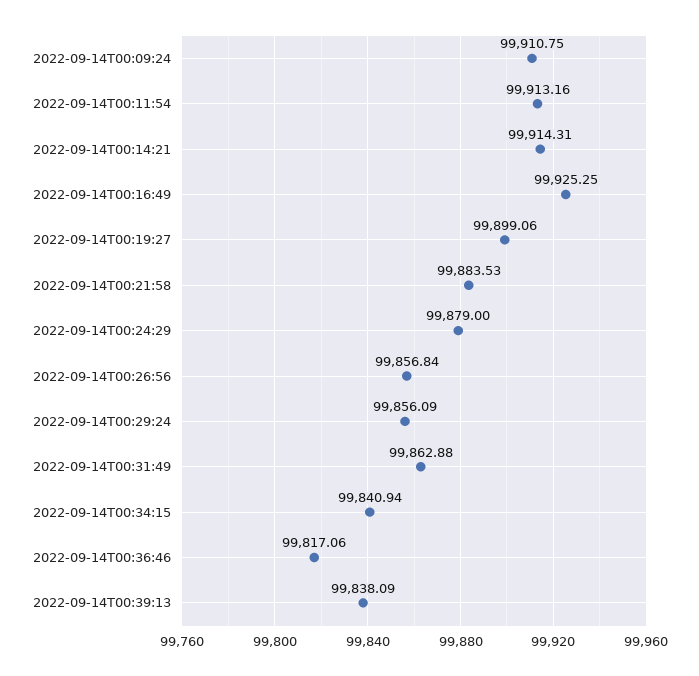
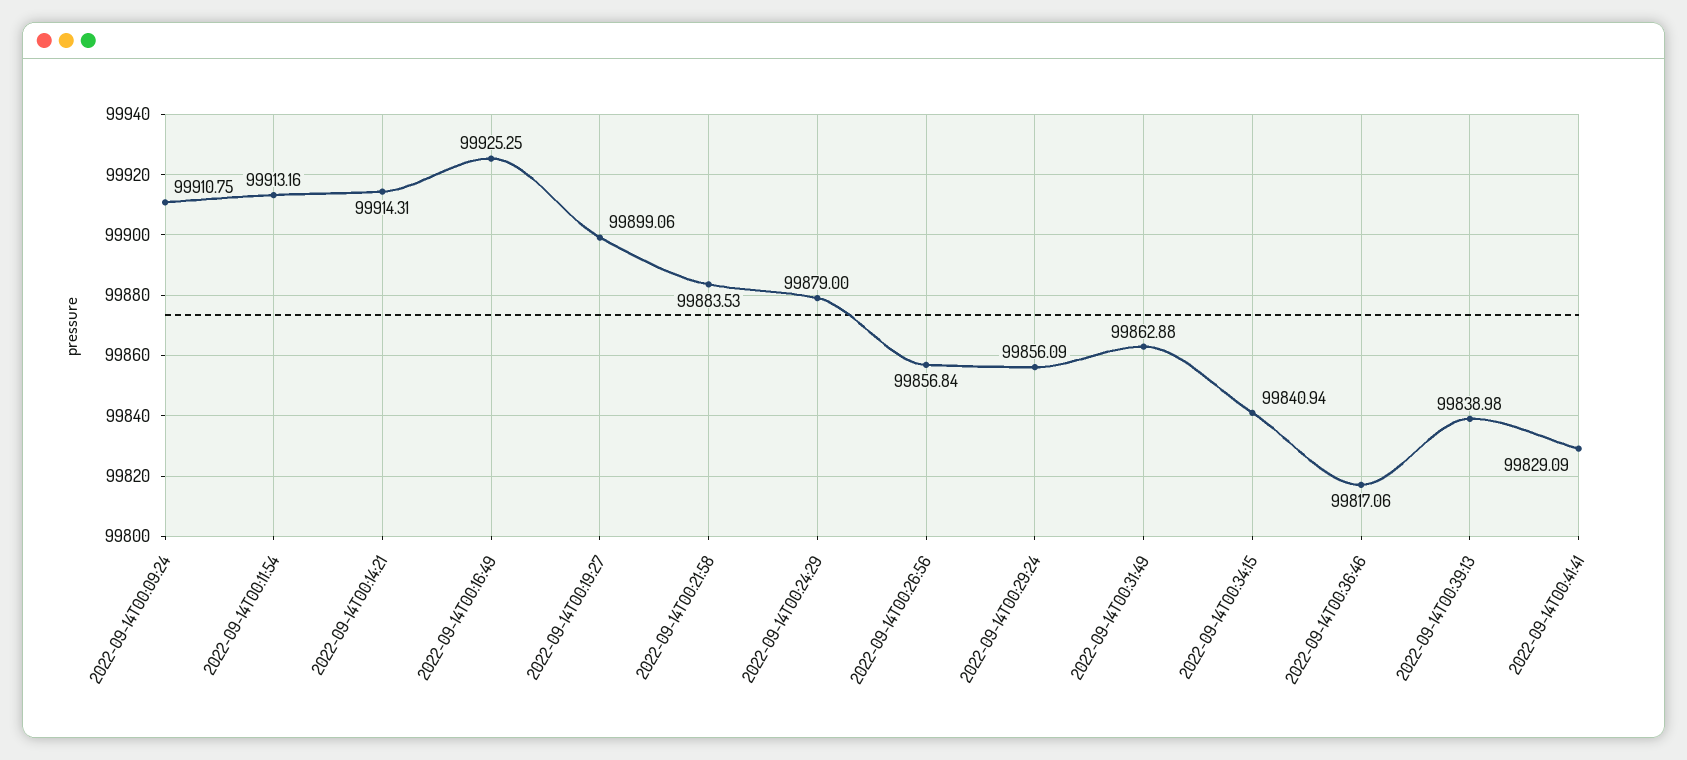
2022-09-14T00:39:13: 99838.09 -> 99838.98
2022-09-14T00:41:41: none -> 99829.09

